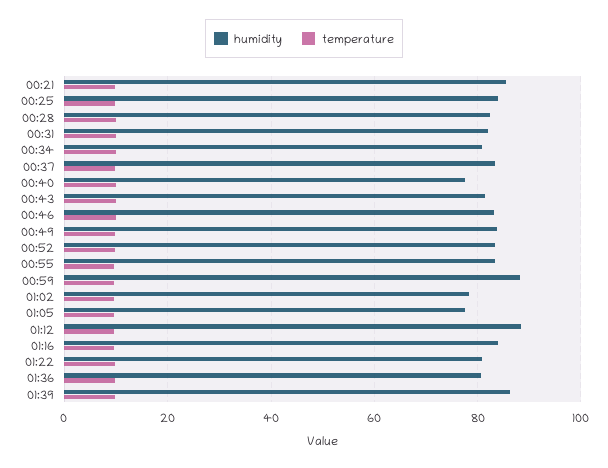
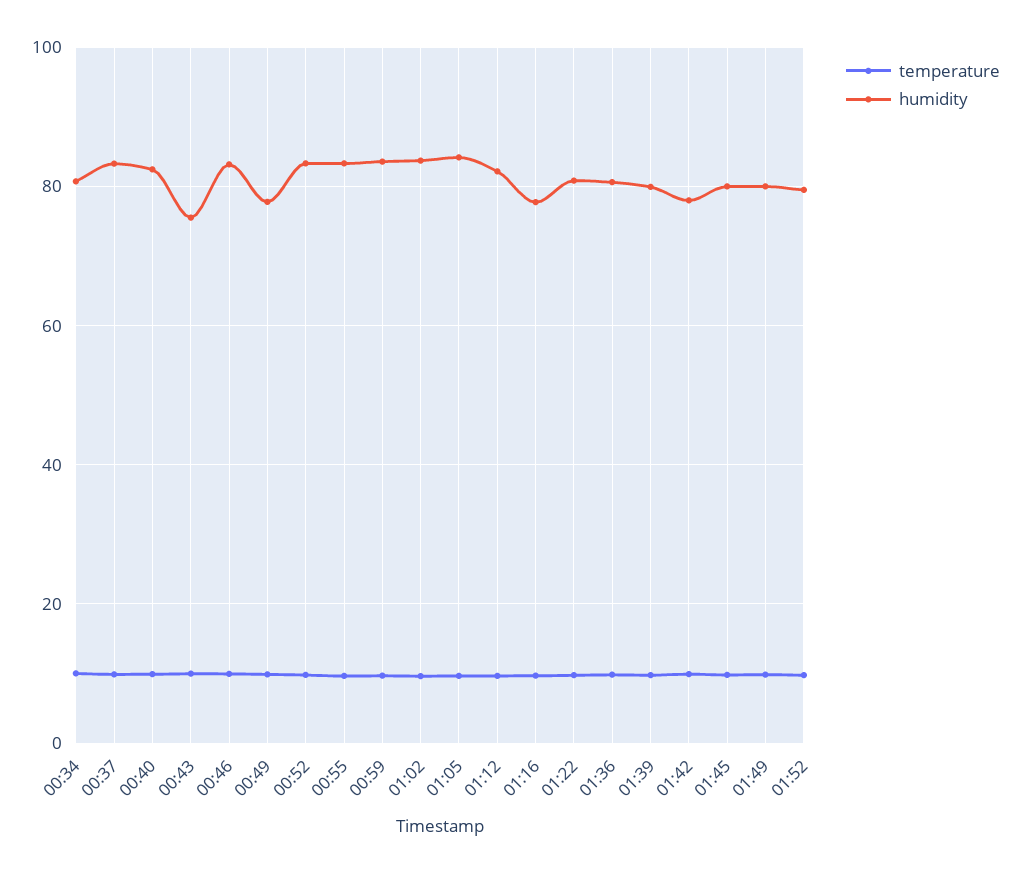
humidity, 00:21: 86 -> none
temperature, 00:21: 10 -> none
humidity, 00:25: 84 -> none
temperature, 00:25: 10 -> none
humidity, 00:28: 82 -> none
temperature, 00:28: 10 -> none
humidity, 00:31: 82 -> none
temperature, 00:31: 10 -> none
humidity, 00:40: 78 -> 82
humidity, 00:43: 82 -> 76
humidity, 00:49: 84 -> 78
humidity, 00:59: 88 -> 84
humidity, 01:02: 78 -> 84
humidity, 01:05: 78 -> 84
humidity, 01:12: 88 -> 82
humidity, 01:16: 84 -> 78
humidity, 01:39: 86 -> 80
temperature, 01:42: none -> 10
humidity, 01:42: none -> 78
temperature, 01:45: none -> 10
humidity, 01:45: none -> 80
temperature, 01:49: none -> 10
humidity, 01:49: none -> 80
temperature, 01:52: none -> 10
humidity, 01:52: none -> 80

